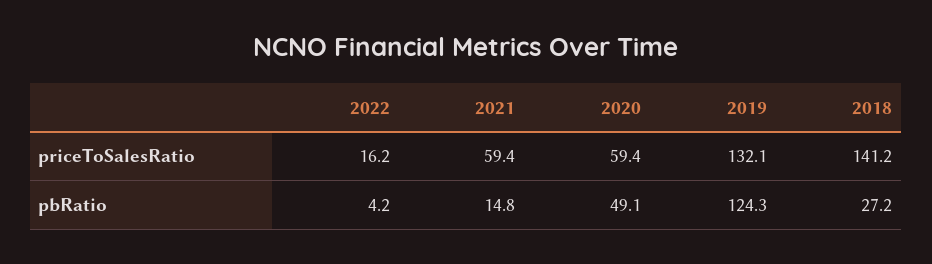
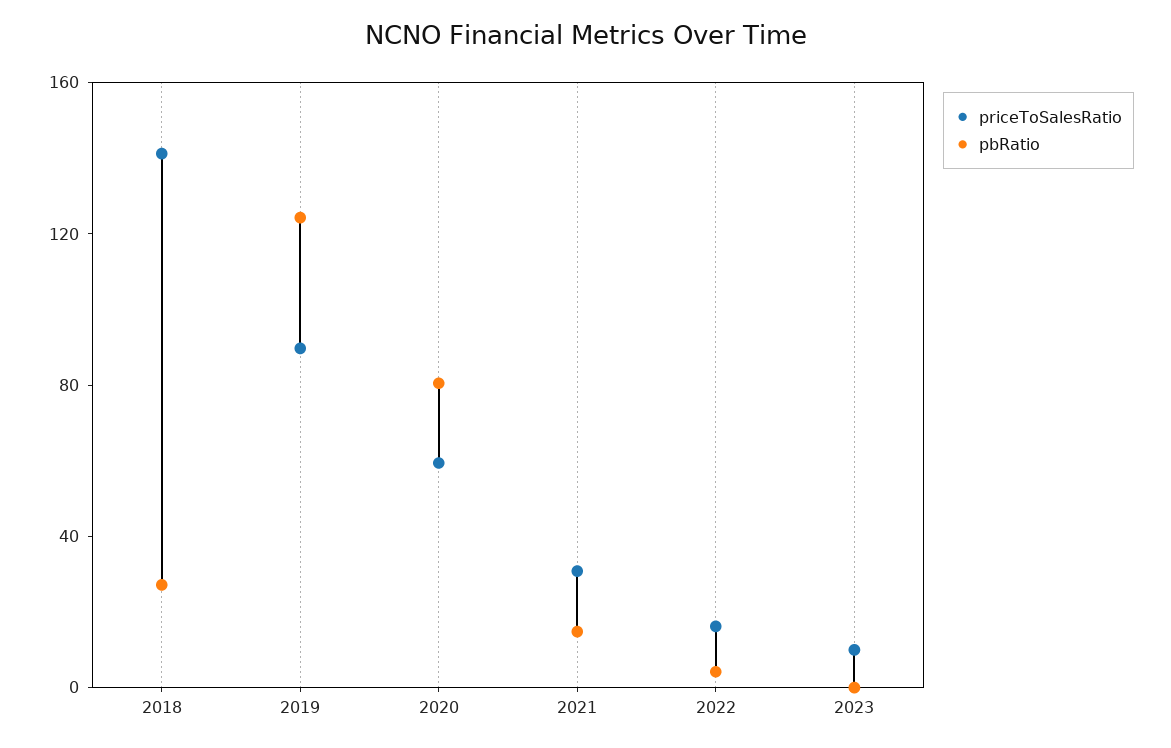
priceToSalesRatio, 2021: 59.4 -> 30
priceToSalesRatio, 2019: 132.1 -> 90
pbRatio, 2020: 49.1 -> 80
priceToSalesRatio, 2023: none -> 10
pbRatio, 2023: none -> 0

